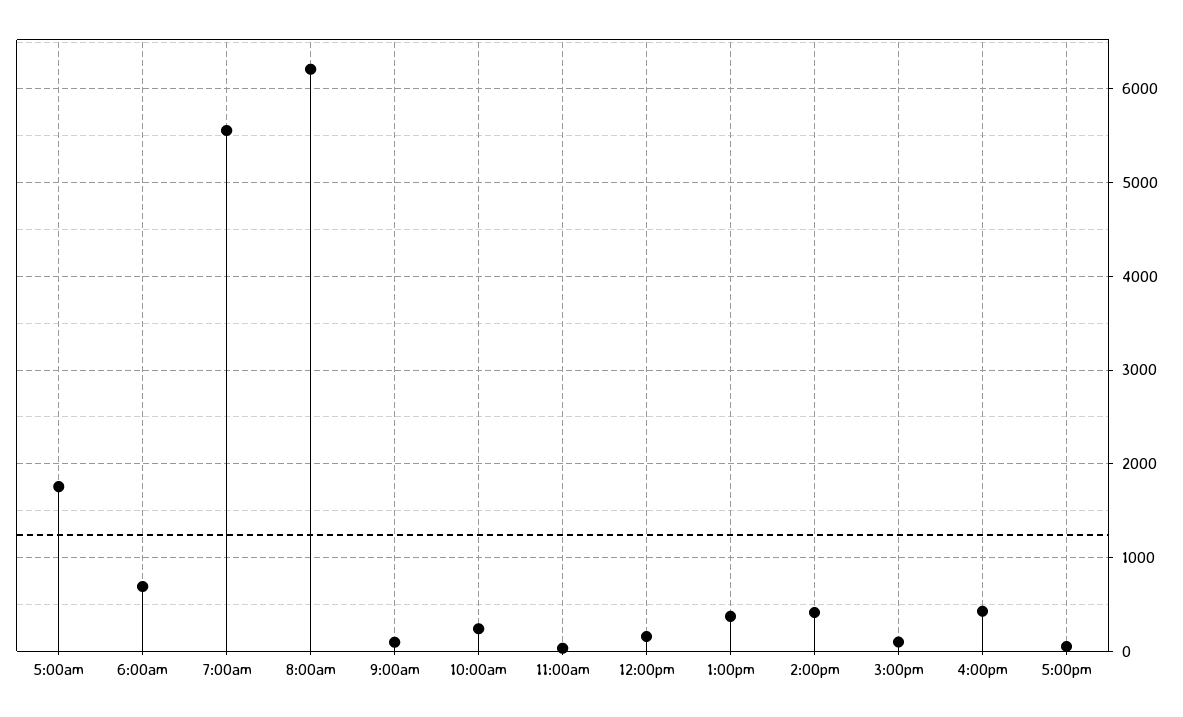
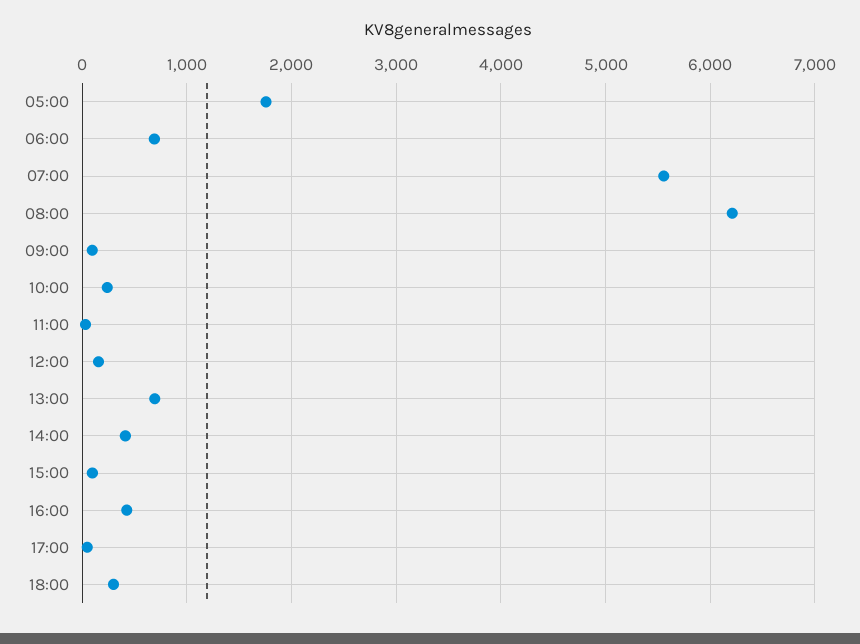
1:00pm: 400 -> 700
18:00: none -> 300

